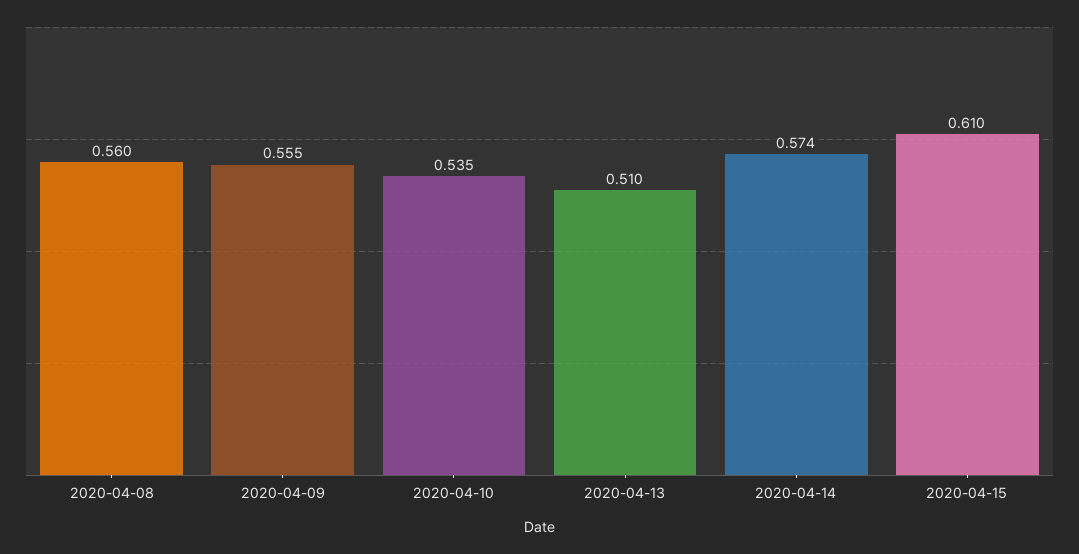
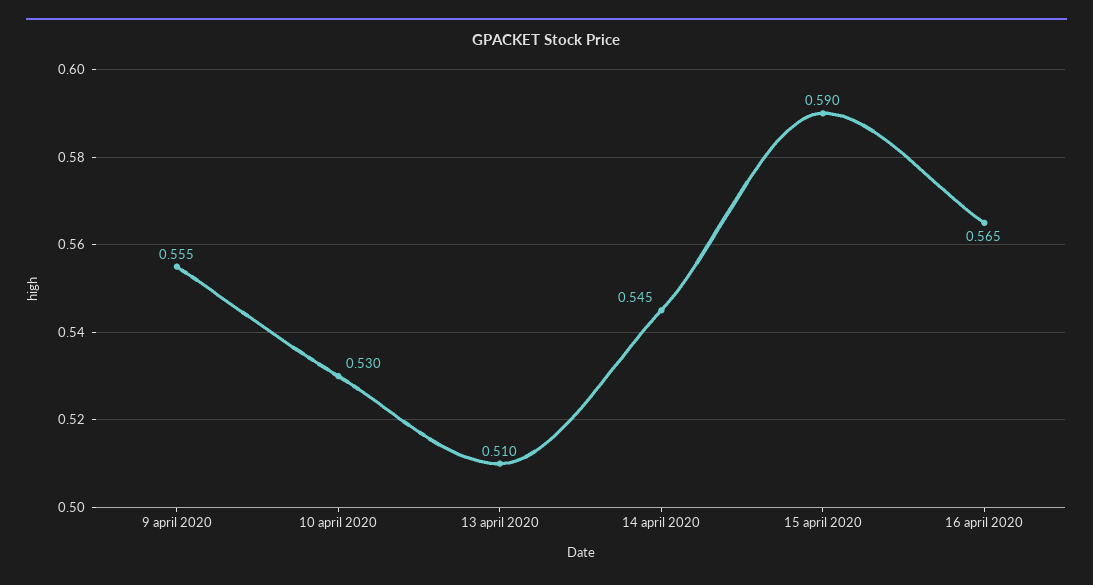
2020-04-08: 0.56 -> none
2020-04-10: 0.535 -> 0.53
2020-04-14: 0.574 -> 0.545
2020-04-15: 0.61 -> 0.59
16 april 2020: none -> 0.565

